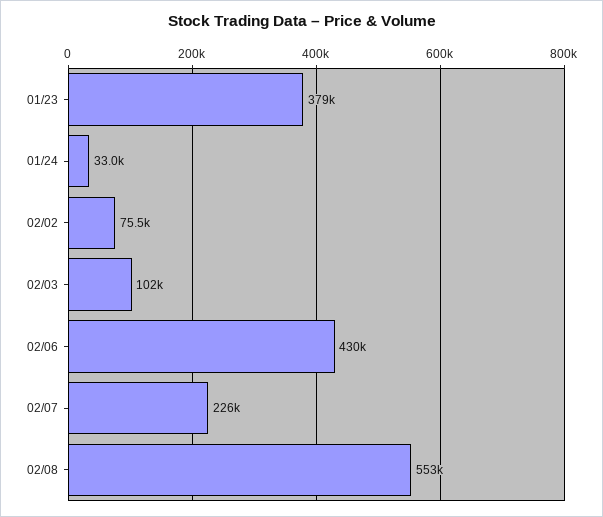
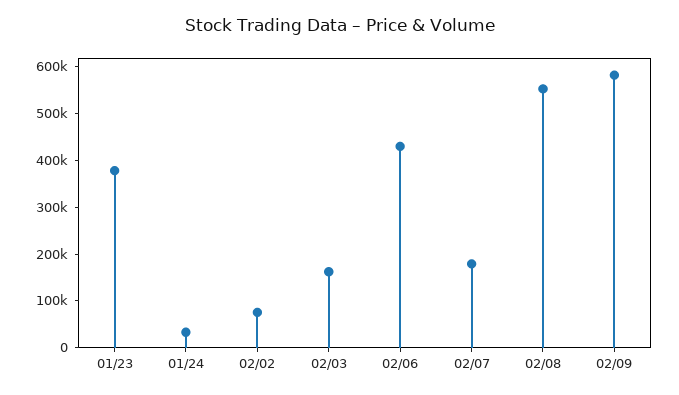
02/03: 102000 -> 160000
02/07: 226000 -> 180000
02/09: none -> 580000

